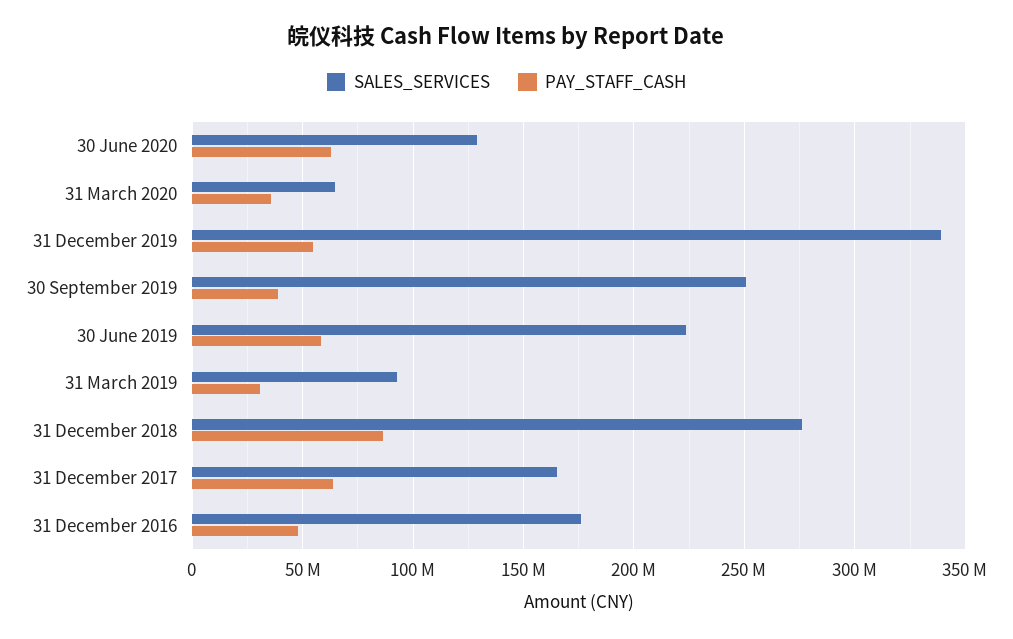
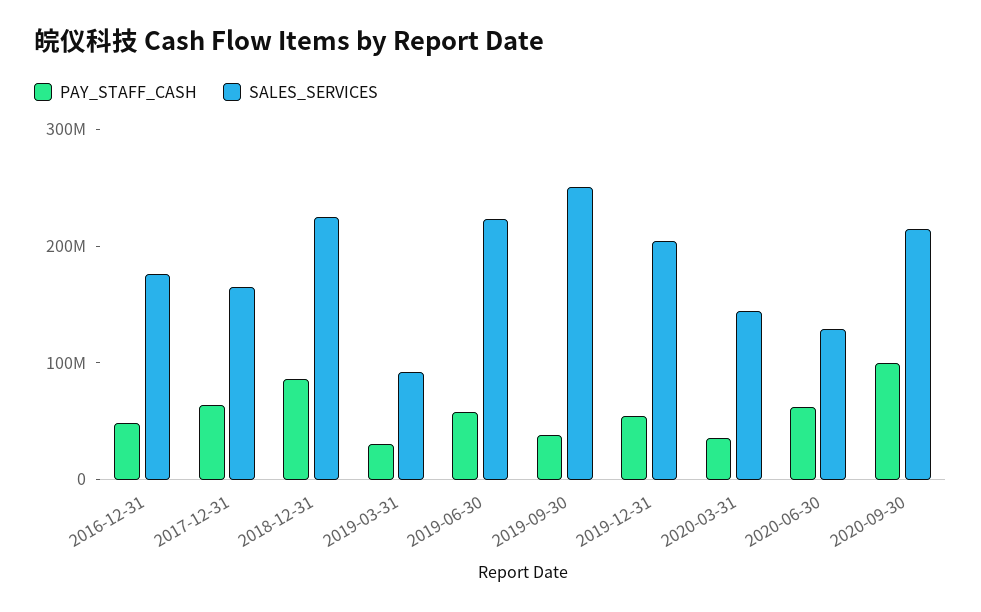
SALES_SERVICES, 31 March 2020: 65000000 -> 140000000
SALES_SERVICES, 31 December 2019: 340000000 -> 200000000
SALES_SERVICES, 31 December 2018: 275000000 -> 220000000
PAY_STAFF_CASH, 2020-09-30: none -> 100000000
SALES_SERVICES, 2020-09-30: none -> 220000000

